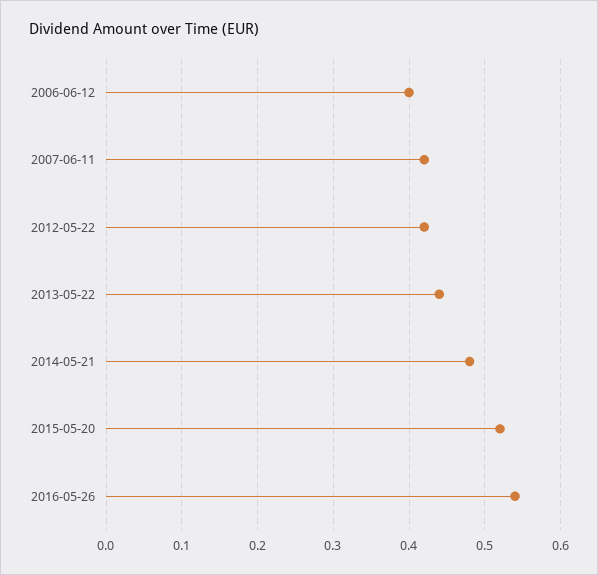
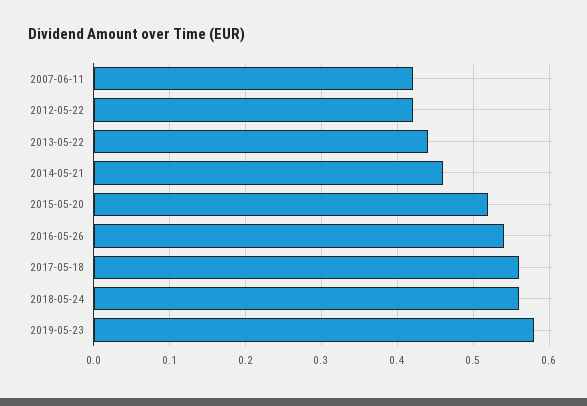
2006-06-12: 0.4 -> none
2014-05-21: 0.48 -> 0.46
2017-05-18: none -> 0.56
2018-05-24: none -> 0.56
2019-05-23: none -> 0.58

